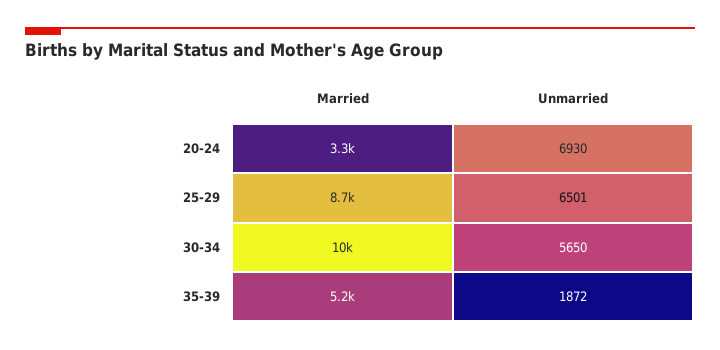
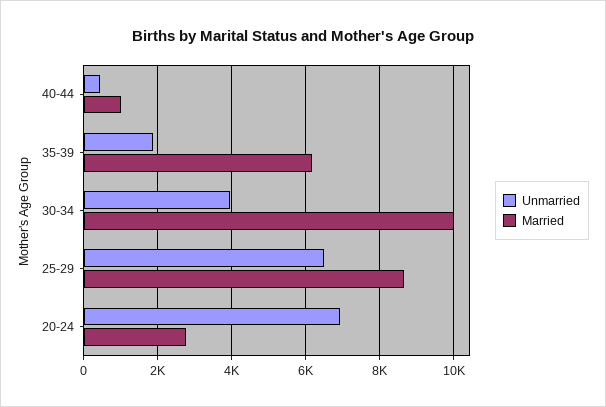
Married, 20-24: 3300 -> 2800
Unmarried, 30-34: 5650 -> 4000
Married, 35-39: 5200 -> 6200
Unmarried, 40-44: none -> 400
Married, 40-44: none -> 1000

